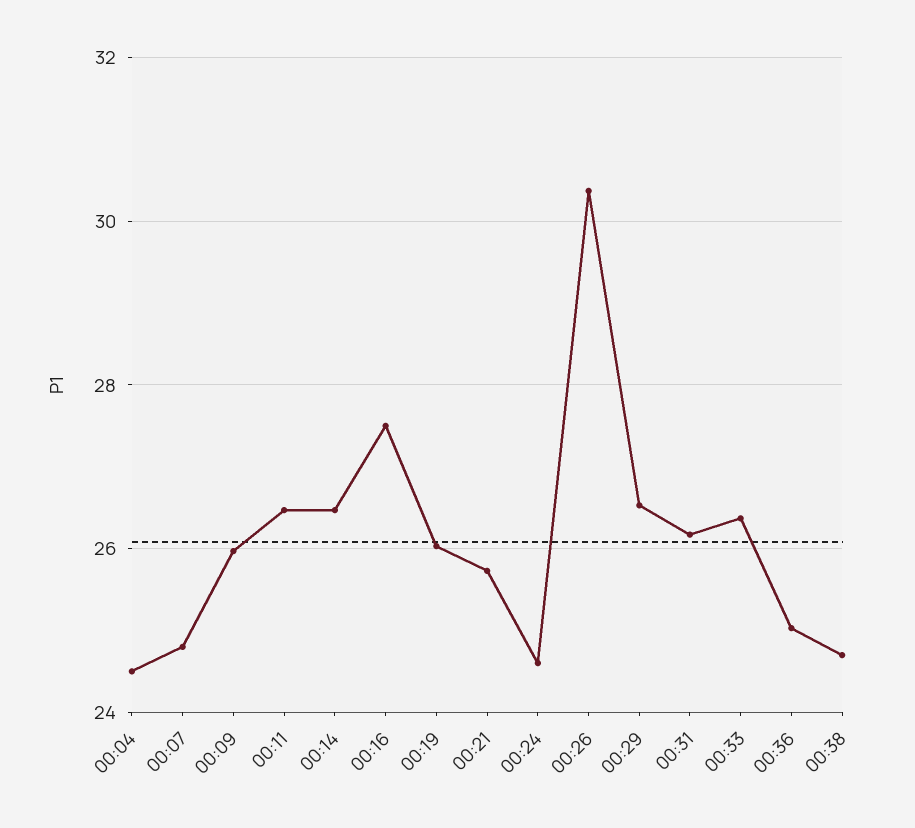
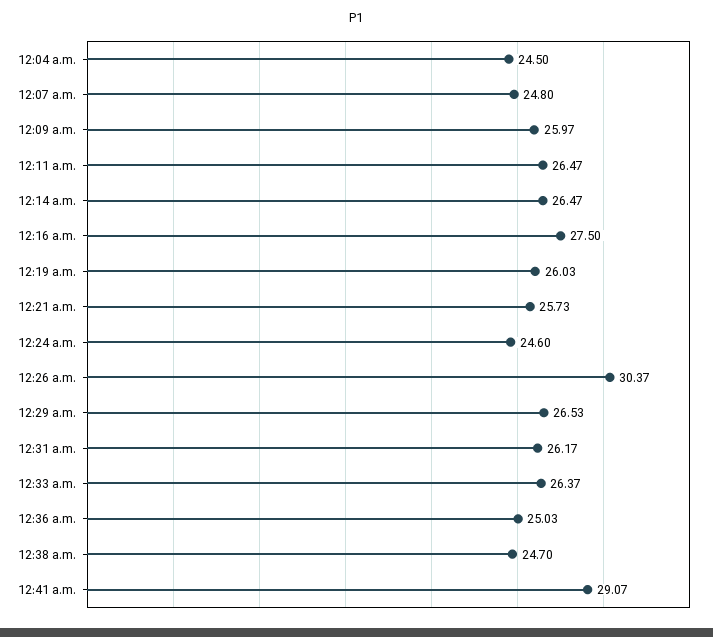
12:41 a.m.: none -> 29.07

